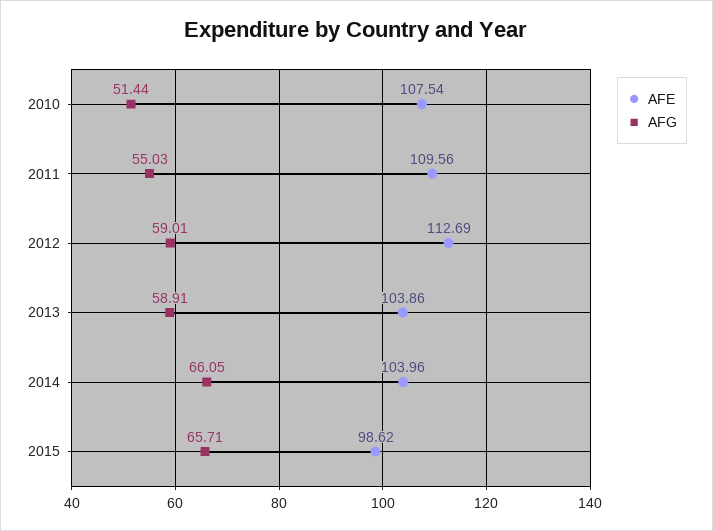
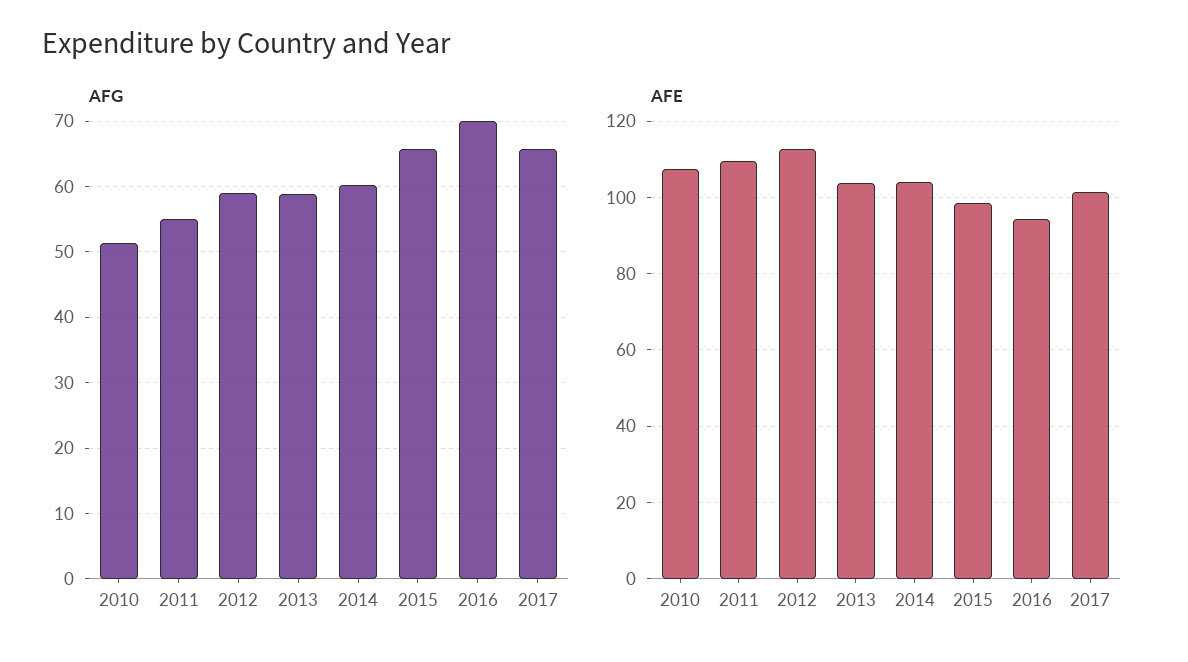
AFG, 2014: 66.05 -> 60
AFG, 2016: none -> 70
AFG, 2017: none -> 66
AFE, 2016: none -> 94
AFE, 2017: none -> 102

